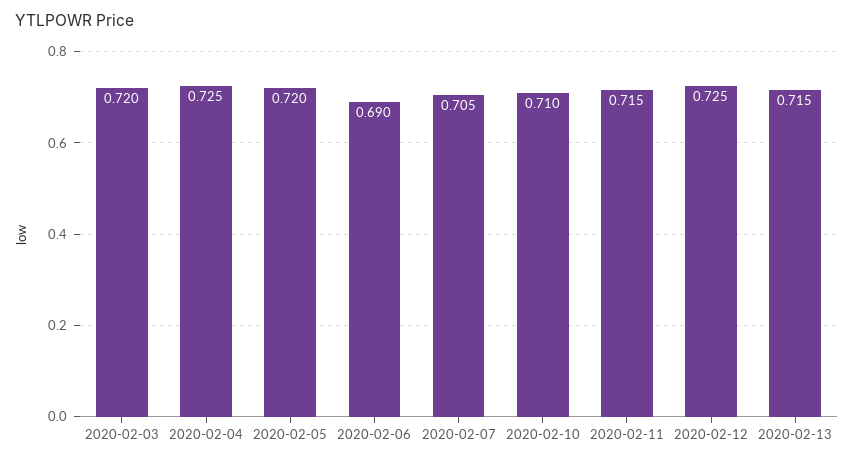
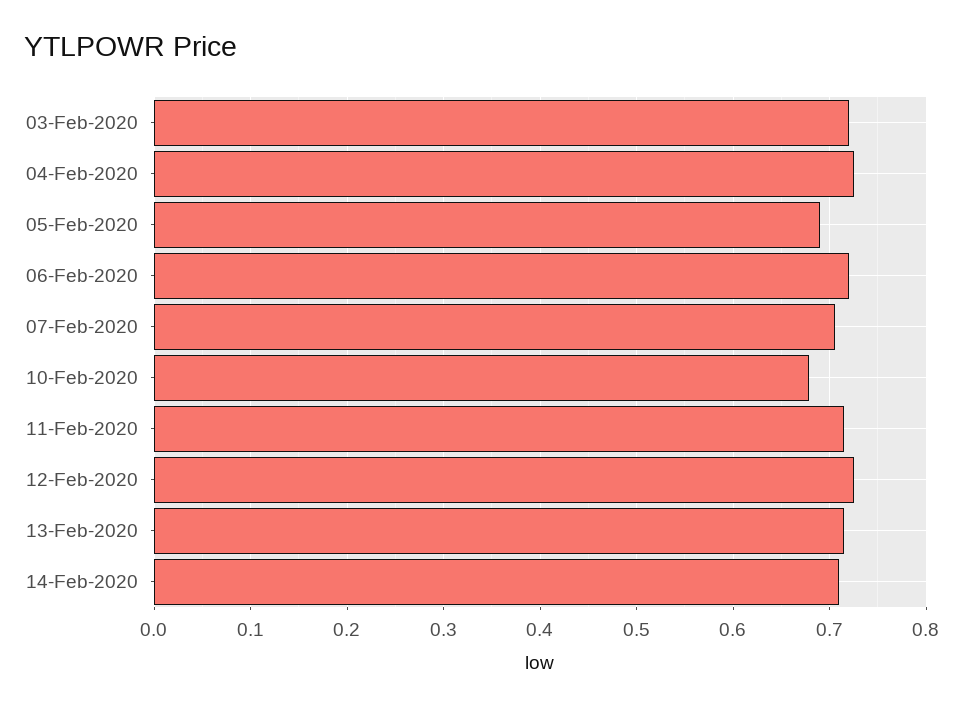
2020-02-05: 0.72 -> 0.69
2020-02-06: 0.69 -> 0.72
2020-02-10: 0.71 -> 0.68
14-Feb-2020: none -> 0.71

